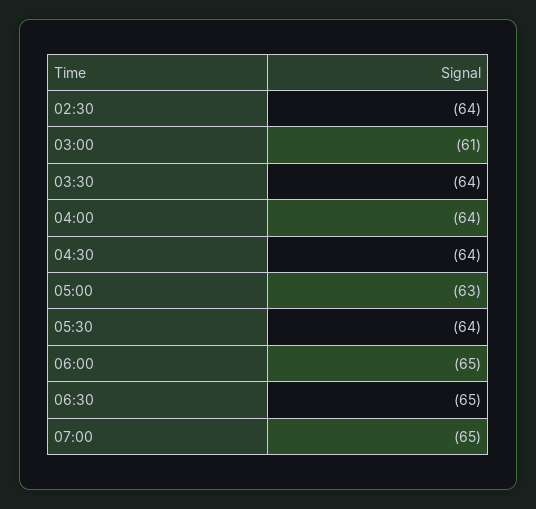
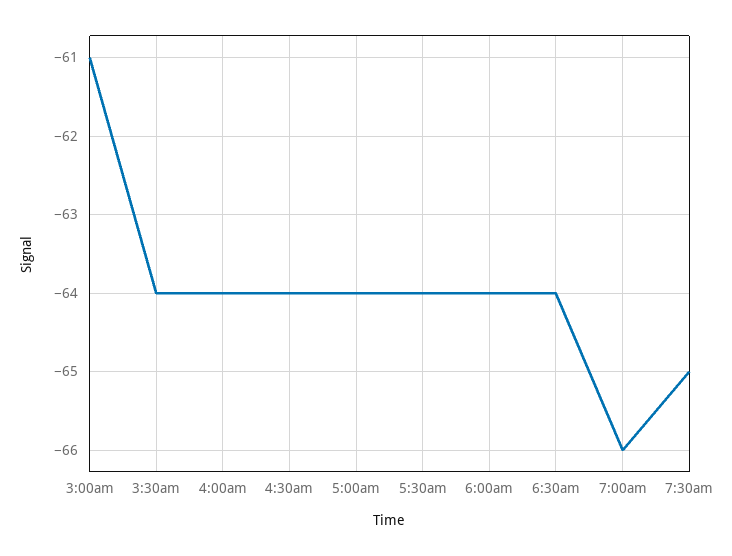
02:30: -64 -> none
05:00: -63 -> -64
06:00: -65 -> -64
06:30: -65 -> -64
07:00: -65 -> -66
7:30am: none -> -65

